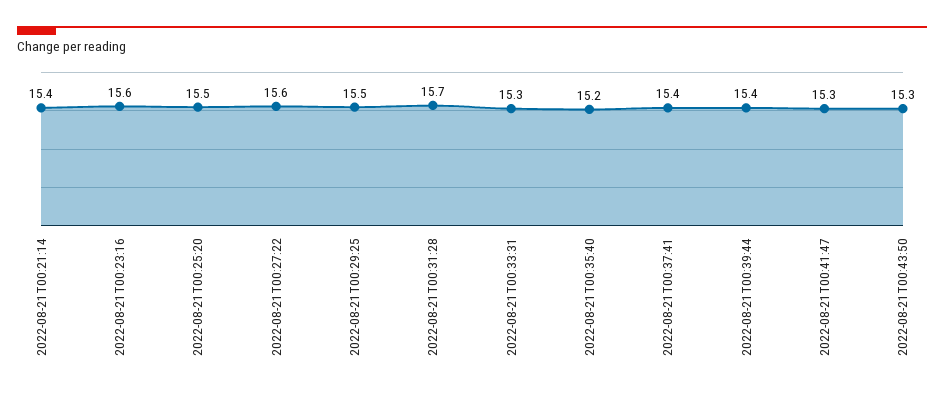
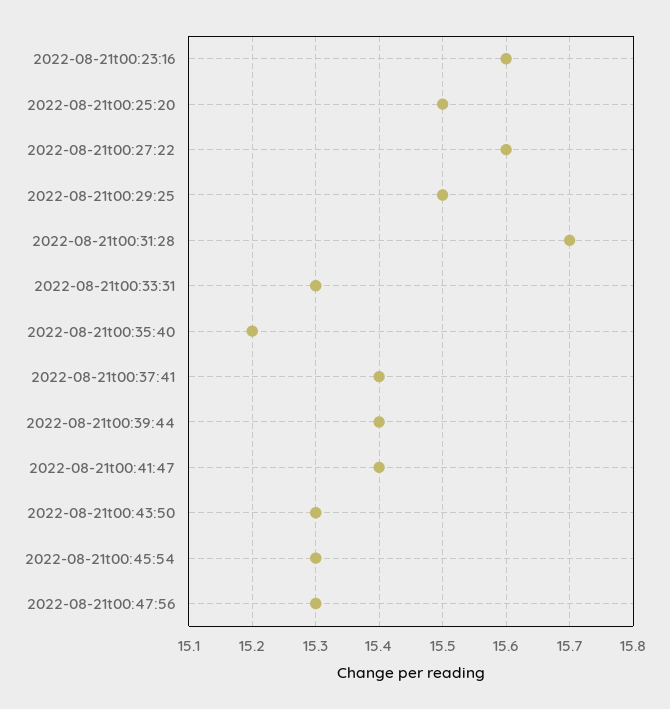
2022-08-21T00:21:14: 15.4 -> none
2022-08-21T00:41:47: 15.3 -> 15.4
2022-08-21t00:45:54: none -> 15.3
2022-08-21t00:47:56: none -> 15.3

